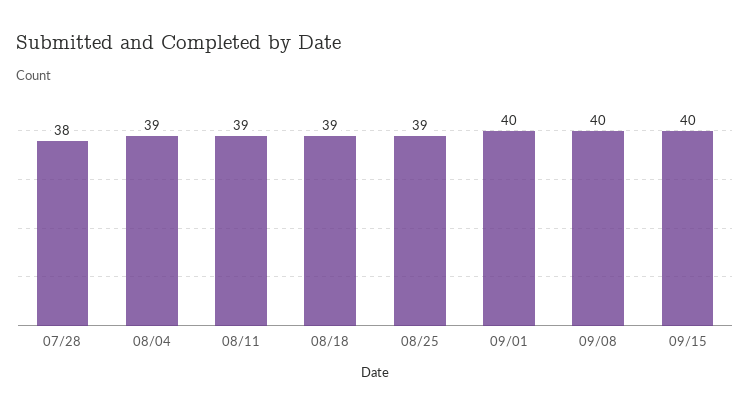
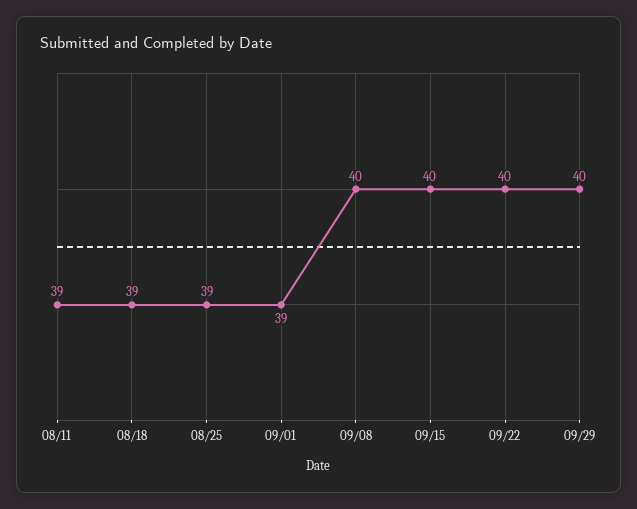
07/28: 38 -> none
08/04: 39 -> none
09/01: 40 -> 39
09/22: none -> 40
09/29: none -> 40

